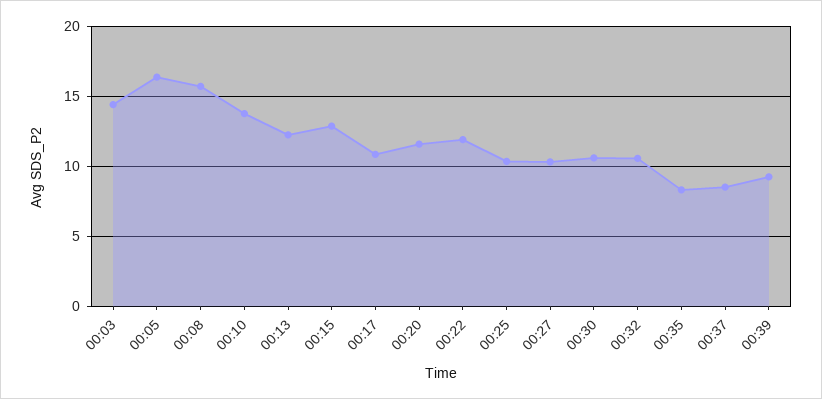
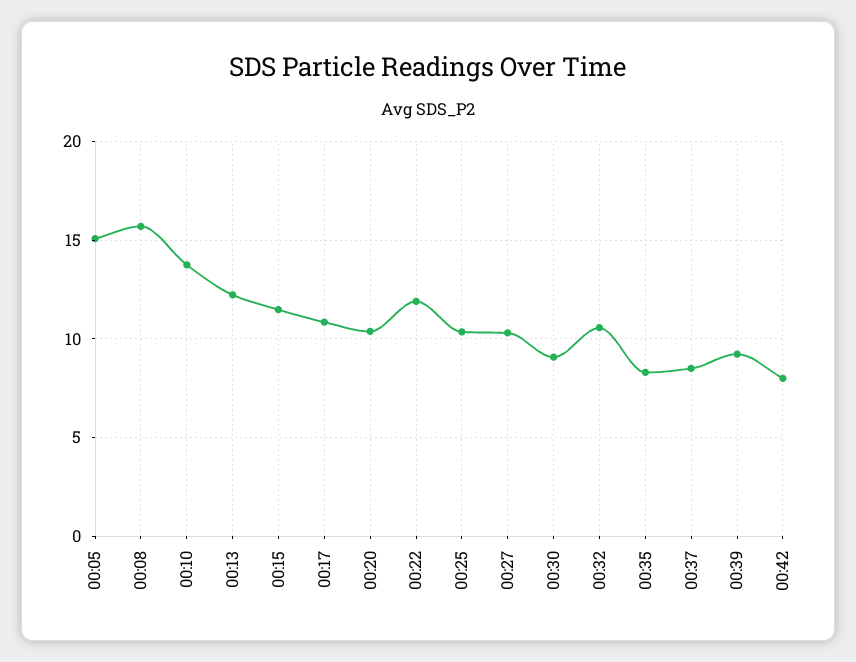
00:03: 14.5 -> none
00:05: 16.5 -> 15
00:15: 13 -> 11.5
00:20: 11.5 -> 10.5
00:30: 10.5 -> 9
00:42: none -> 8

